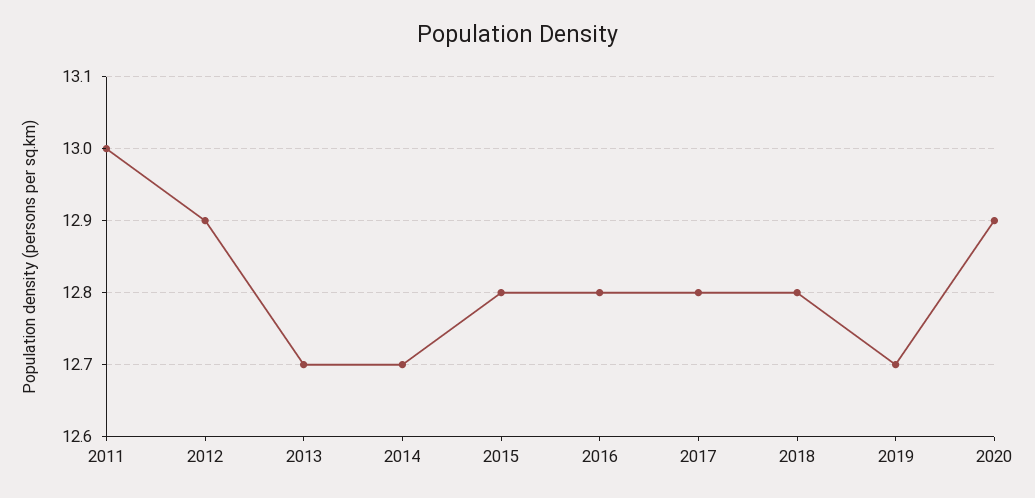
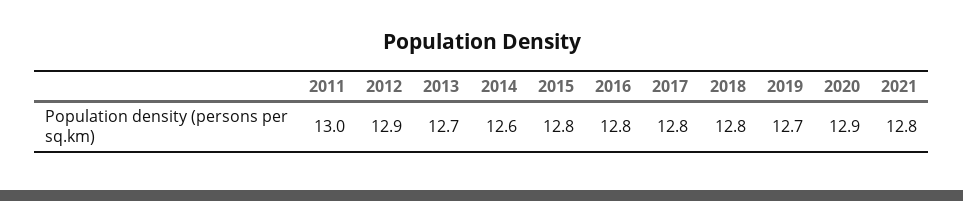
2014: 12.7 -> 12.6
2021: none -> 12.8

